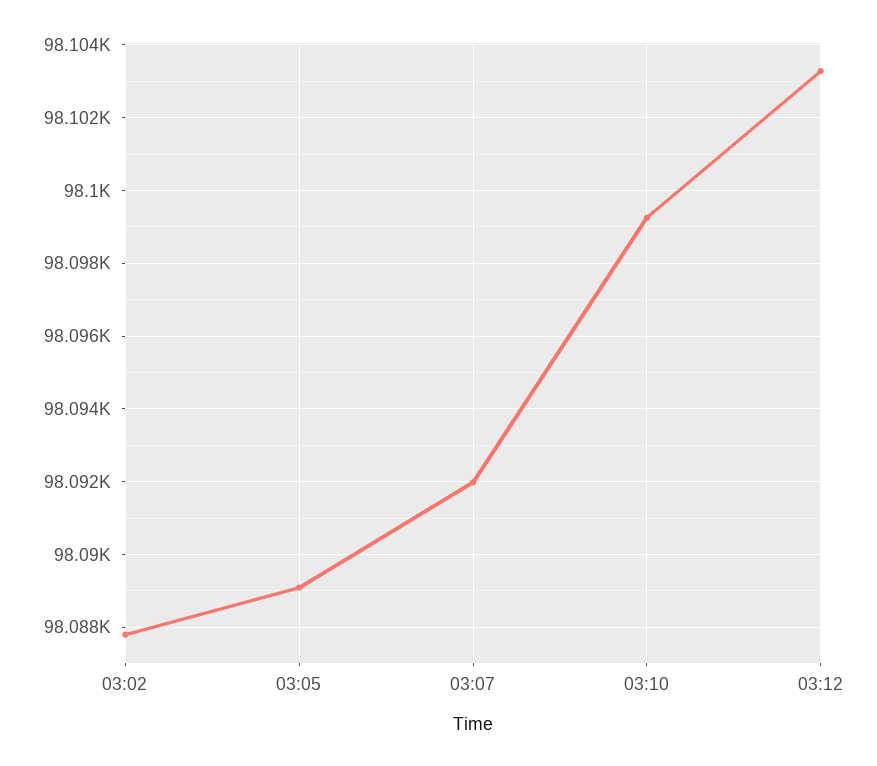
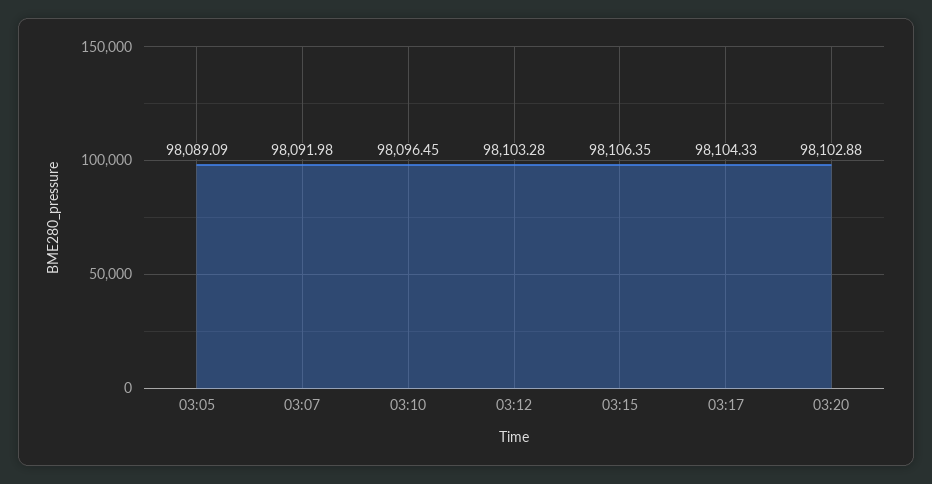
03:02: 98087.8 -> none
03:10: 98099.2 -> 98096.45
03:15: none -> 98106.35
03:17: none -> 98104.33
03:20: none -> 98102.88

